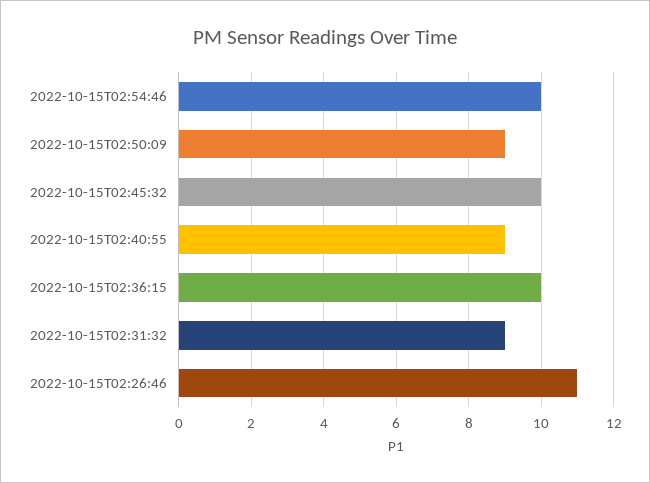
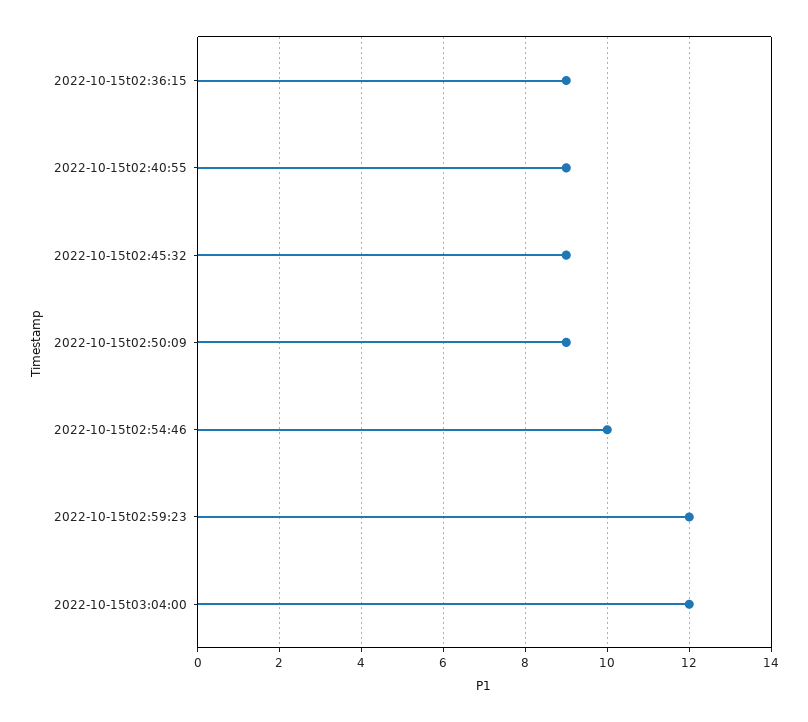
2022-10-15T02:45:32: 10 -> 9
2022-10-15T02:36:15: 10 -> 9
2022-10-15T02:31:32: 9 -> none
2022-10-15T02:26:46: 11 -> none
2022-10-15t02:59:23: none -> 12
2022-10-15t03:04:00: none -> 12

